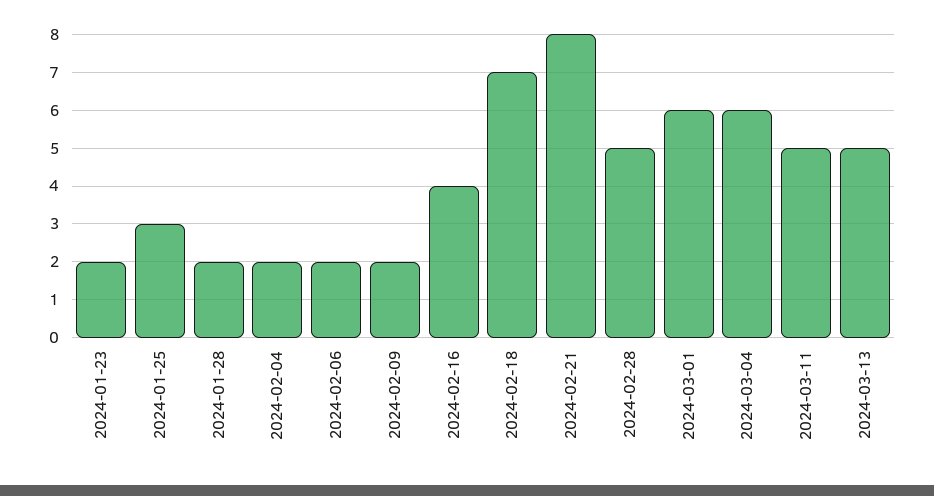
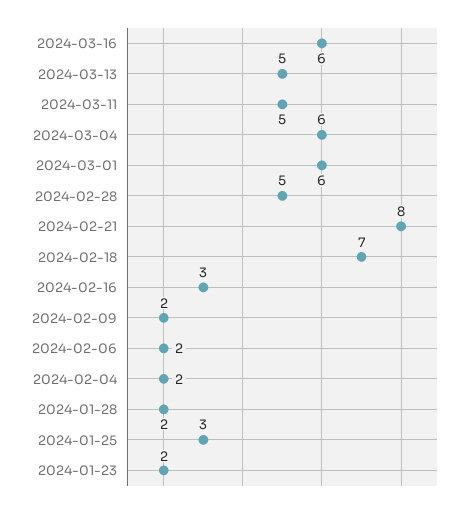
2024-02-16: 4 -> 3
2024-03-16: none -> 6

